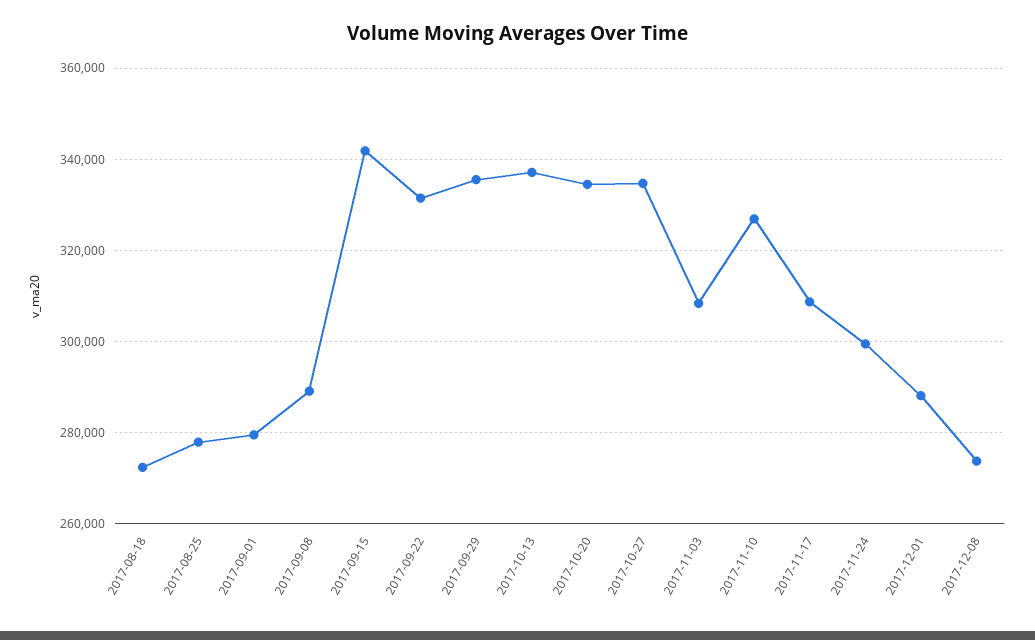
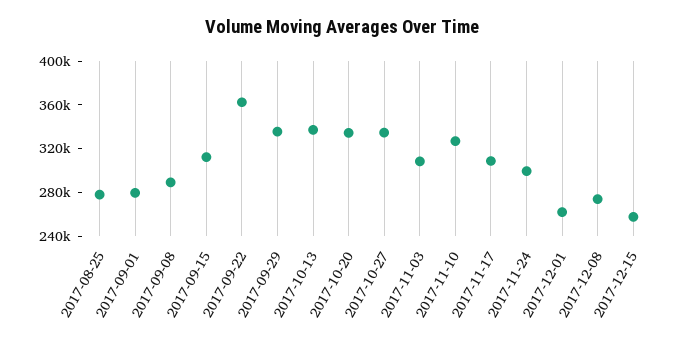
2017-08-18: 272000 -> none
2017-09-15: 342000 -> 310000
2017-09-22: 332000 -> 360000
2017-12-01: 288000 -> 260000
2017-12-15: none -> 260000

